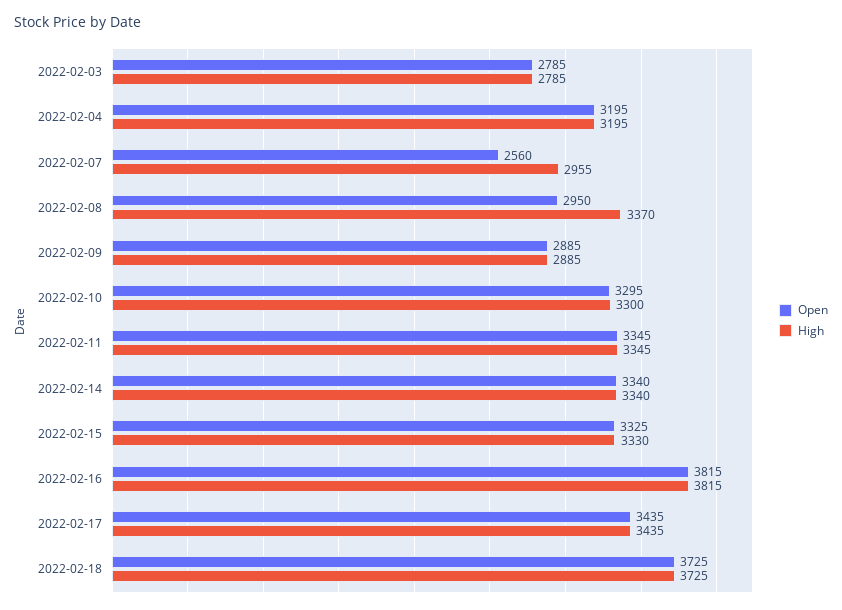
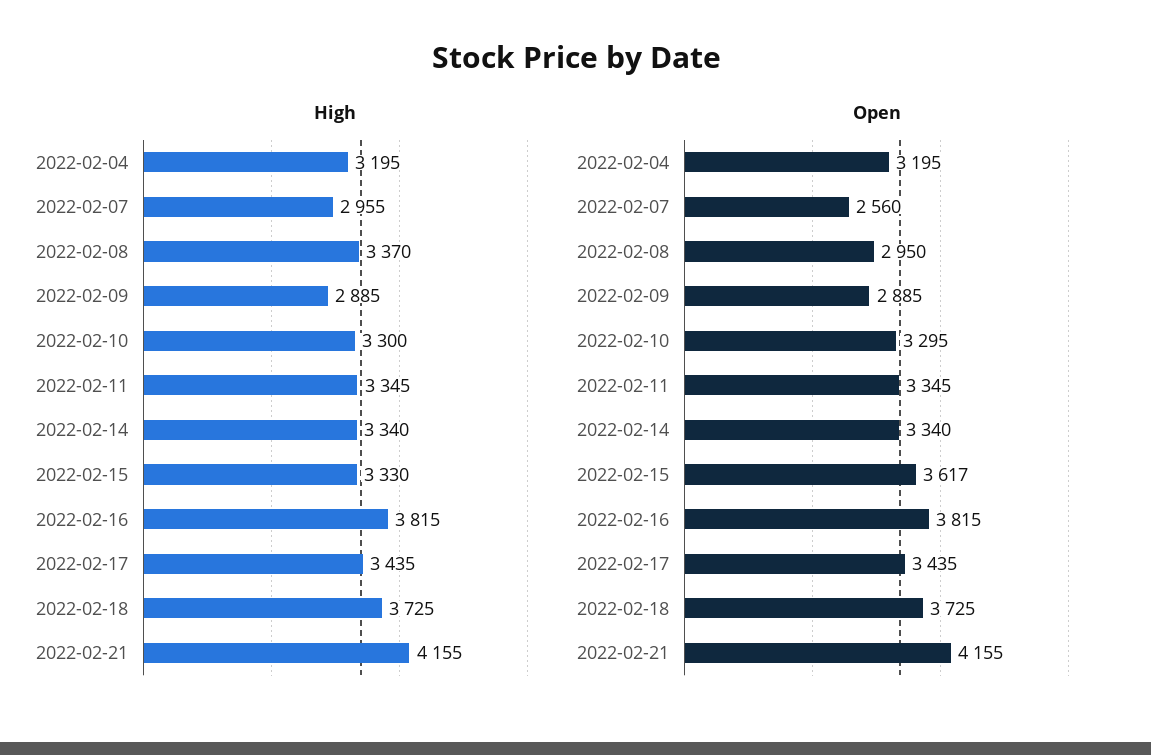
Open, 2022-02-03: 2785 -> none
High, 2022-02-03: 2785 -> none
Open, 2022-02-15: 3325 -> 3617
High, 2022-02-21: none -> 4155
Open, 2022-02-21: none -> 4155

